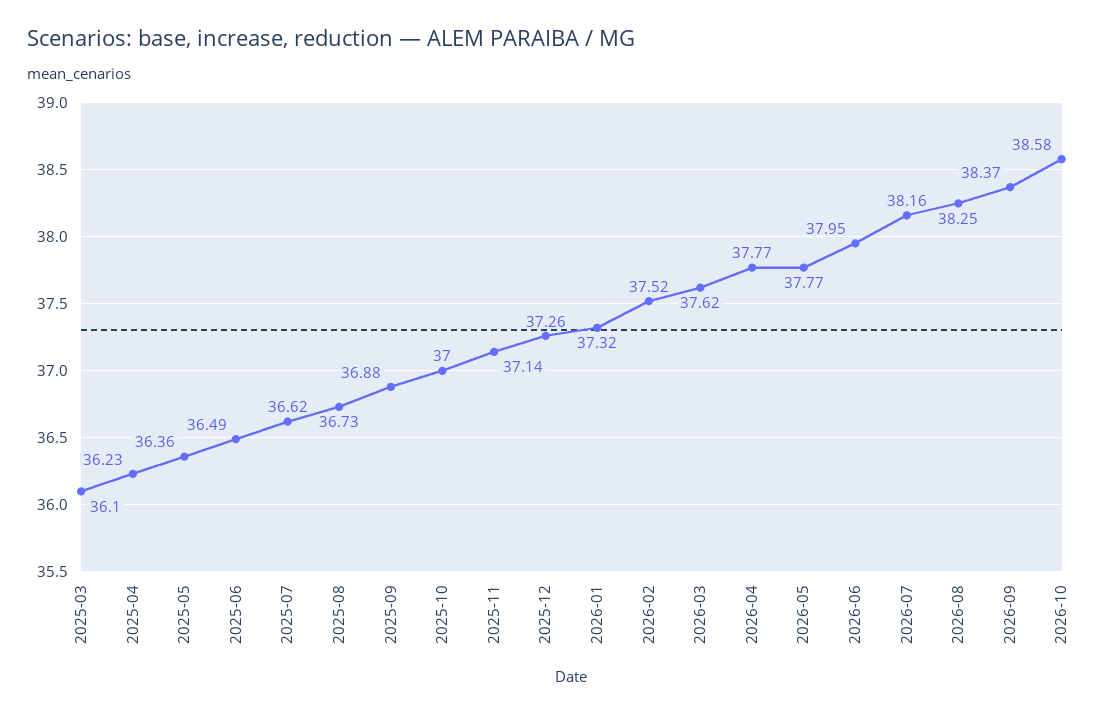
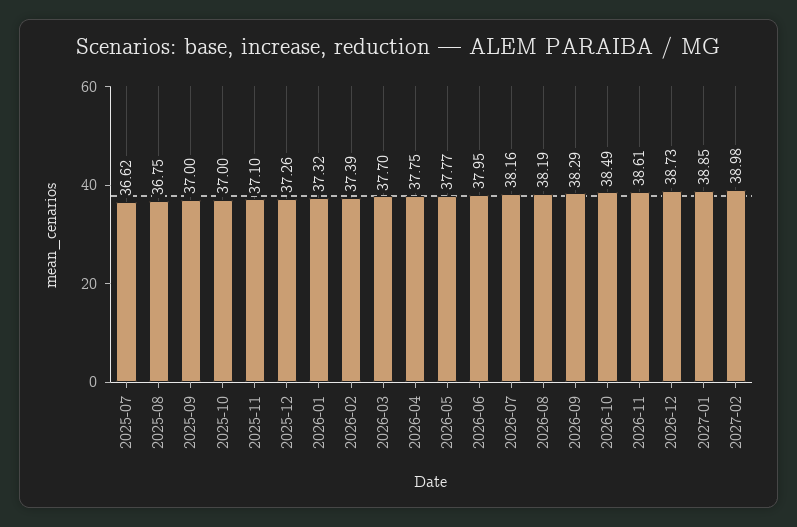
2025-03: 36.1 -> none
2025-04: 36.23 -> none
2025-05: 36.36 -> none
2025-06: 36.49 -> none
2025-08: 36.73 -> 36.75
2025-09: 36.88 -> 37
2025-11: 37.14 -> 37.1
2026-02: 37.52 -> 37.39
2026-03: 37.62 -> 37.7
2026-04: 37.77 -> 37.75
2026-08: 38.25 -> 38.19
2026-09: 38.37 -> 38.29
2026-10: 38.58 -> 38.49
2026-11: none -> 38.61
2026-12: none -> 38.73
2027-01: none -> 38.85
2027-02: none -> 38.98

